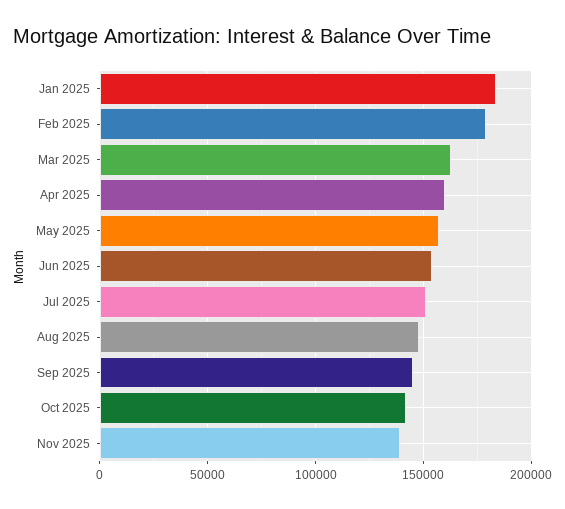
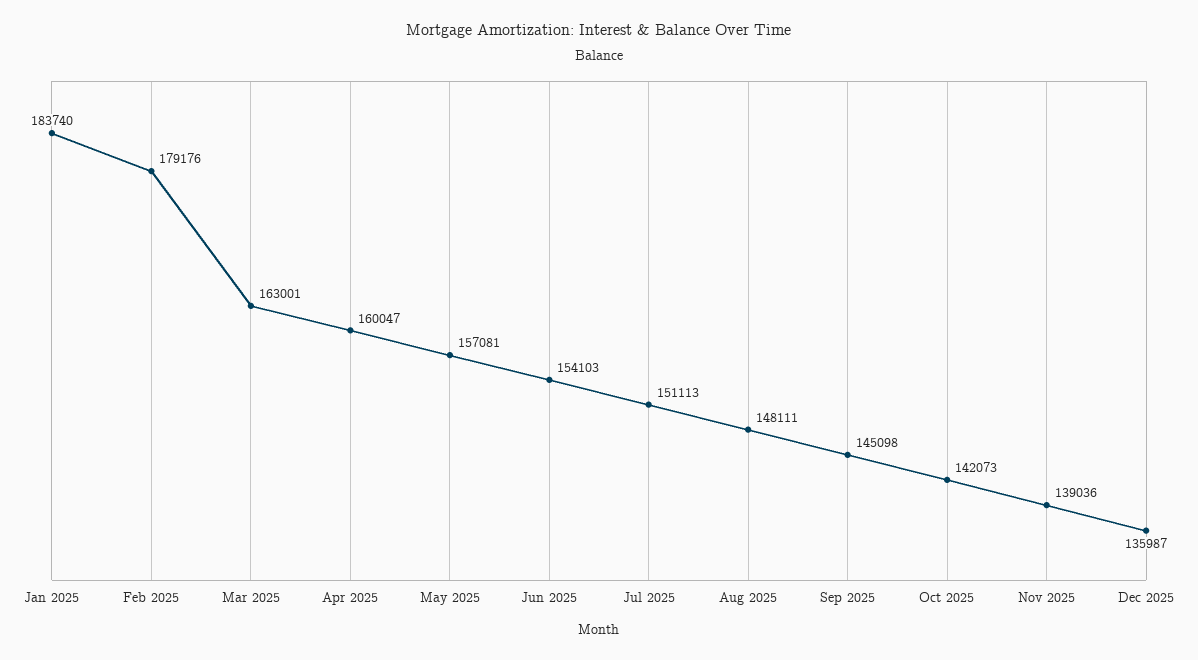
Dec 2025: none -> 135987

